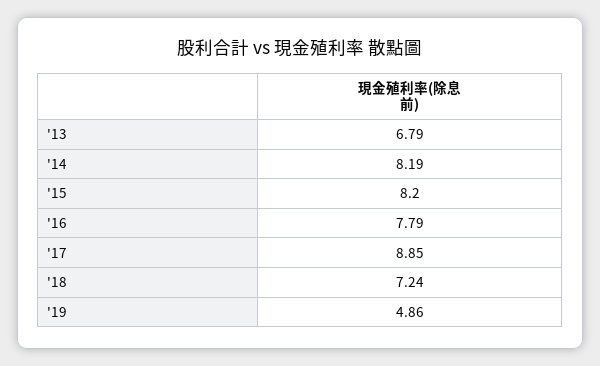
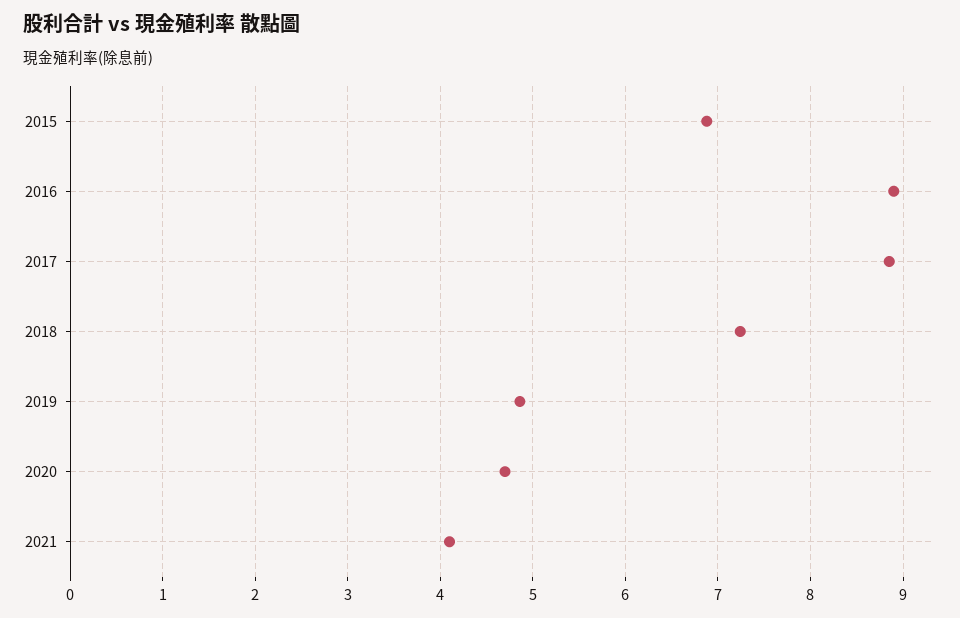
'13: 6.79 -> none
'14: 8.19 -> none
'15: 8.2 -> 6.9
'16: 7.79 -> 8.9
2020: none -> 4.7
2021: none -> 4.1

